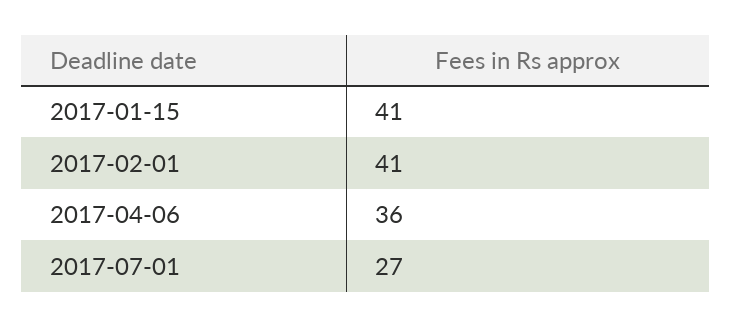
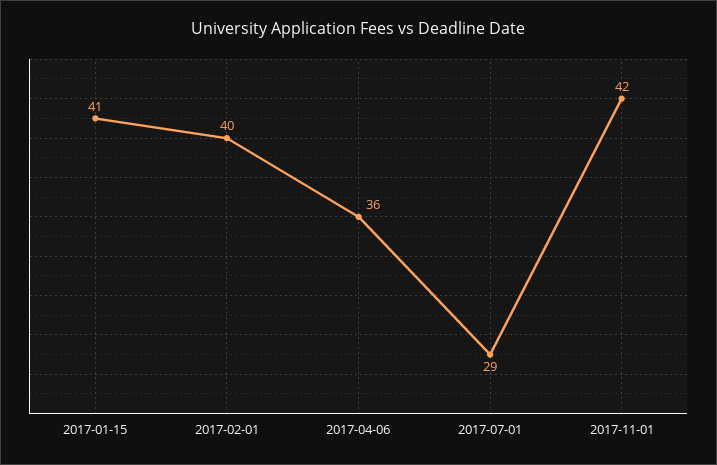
2017-02-01: 41 -> 40
2017-07-01: 27 -> 29
2017-11-01: none -> 42

